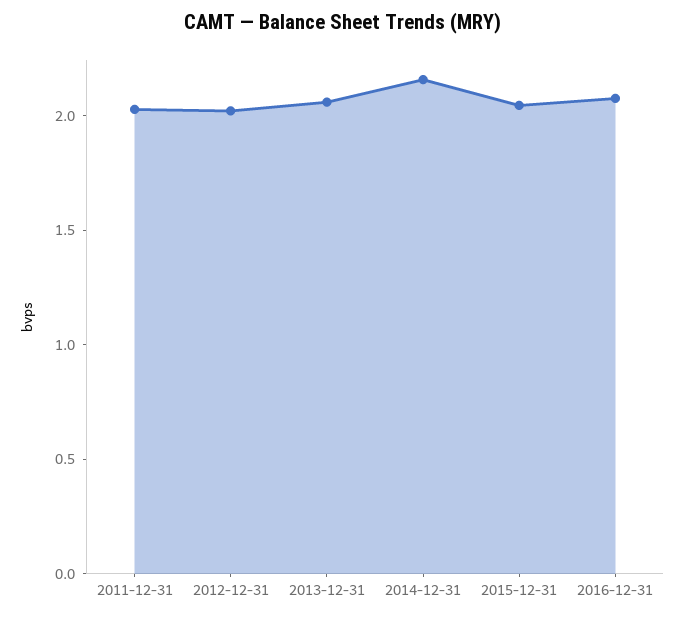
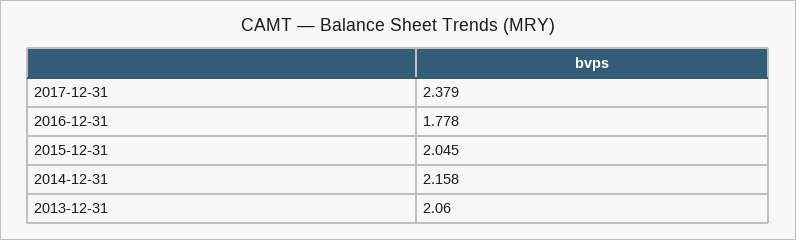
2011-12-31: 2 -> none
2012-12-31: 2 -> none
2016-12-31: 2.1 -> 1.778
2017-12-31: none -> 2.379

